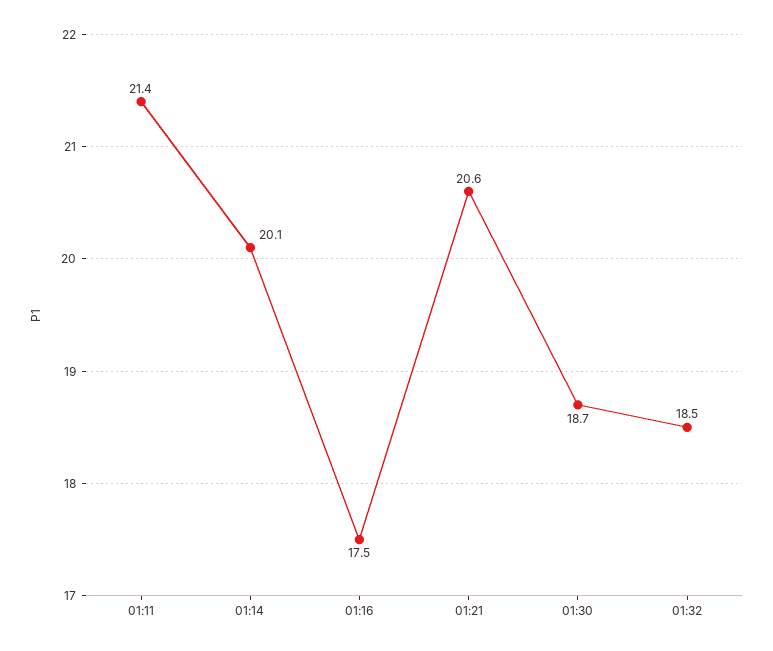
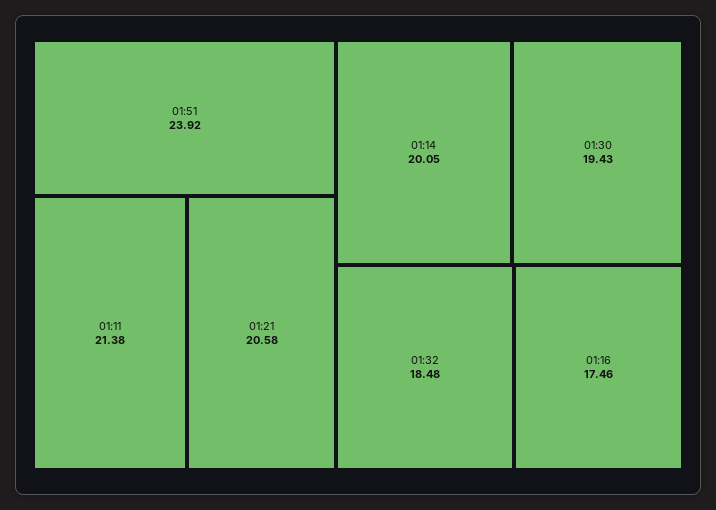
01:30: 18.7 -> 19.43
01:51: none -> 23.92

